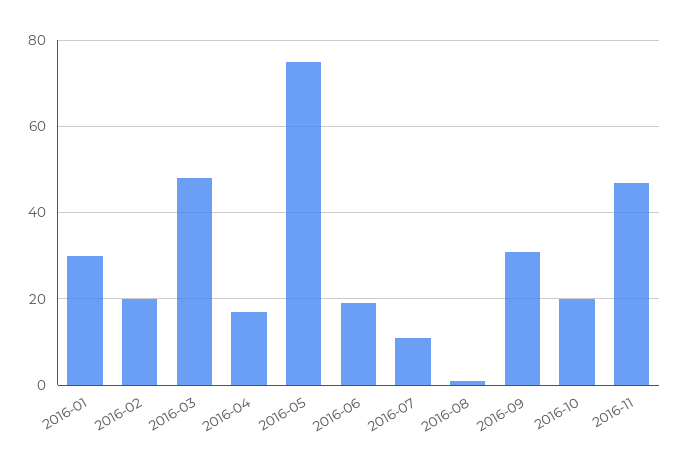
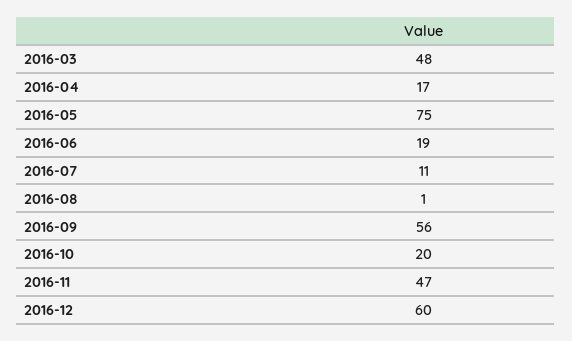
2016-01: 30 -> none
2016-02: 20 -> none
2016-09: 30 -> 56
2016-12: none -> 60

